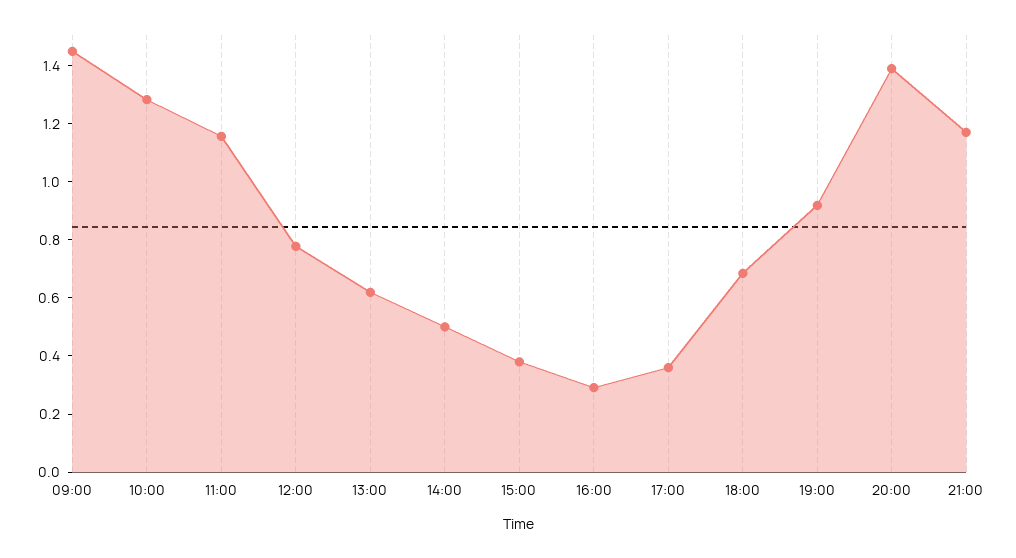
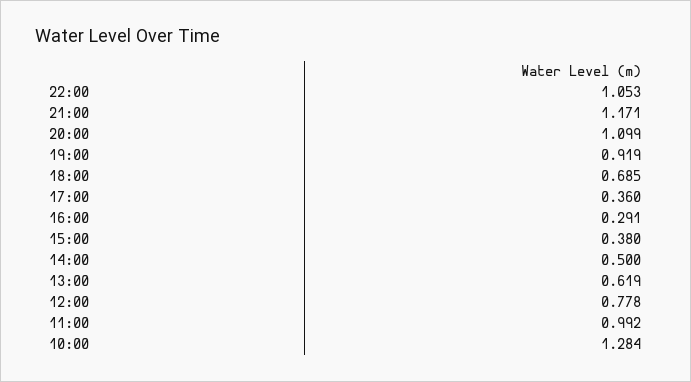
09:00: 1.45 -> none
11:00: 1.15 -> 0.992
20:00: 1.4 -> 1.099
22:00: none -> 1.053

